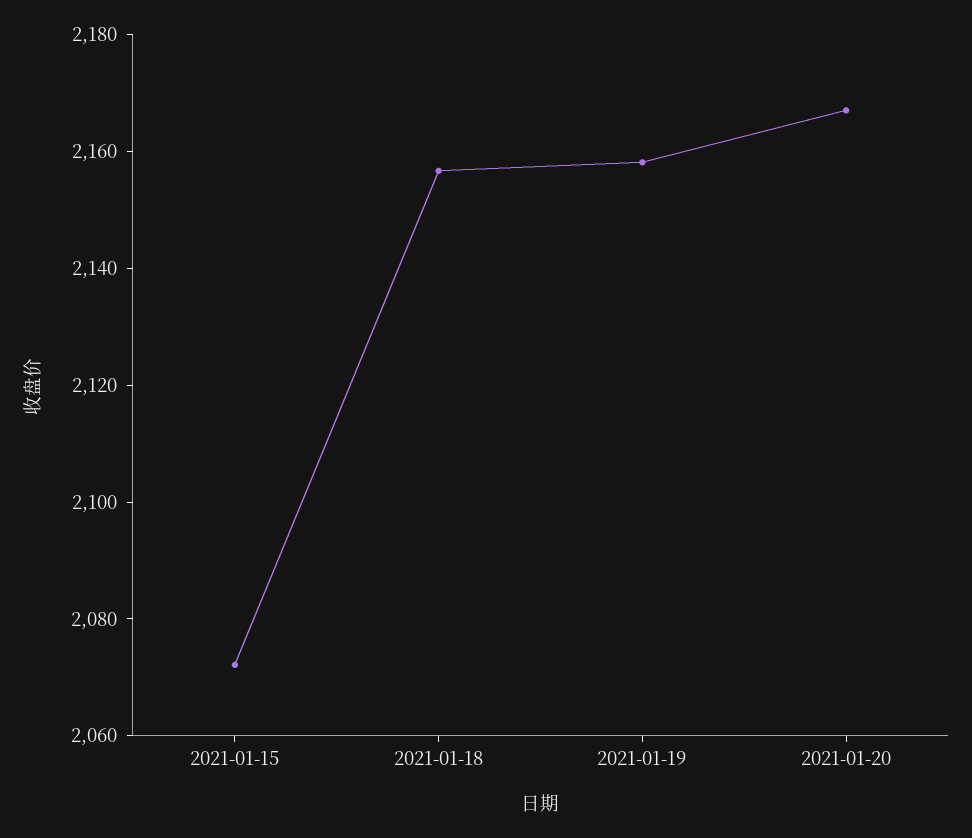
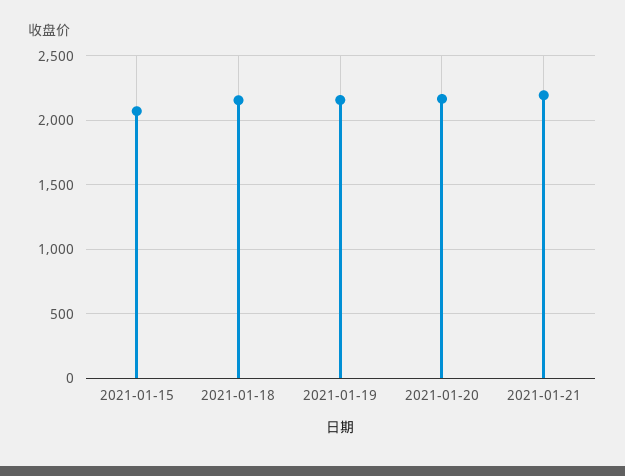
2021-01-21: none -> 2200

